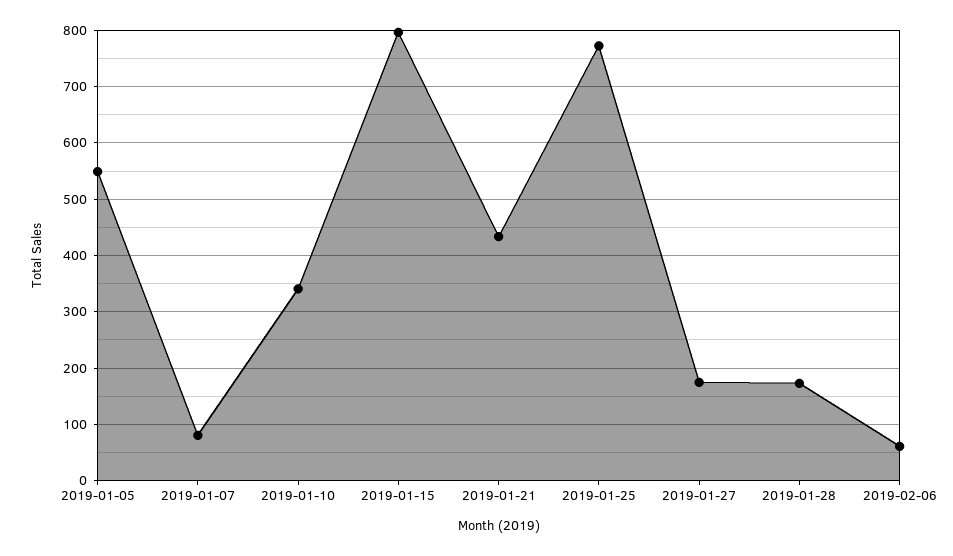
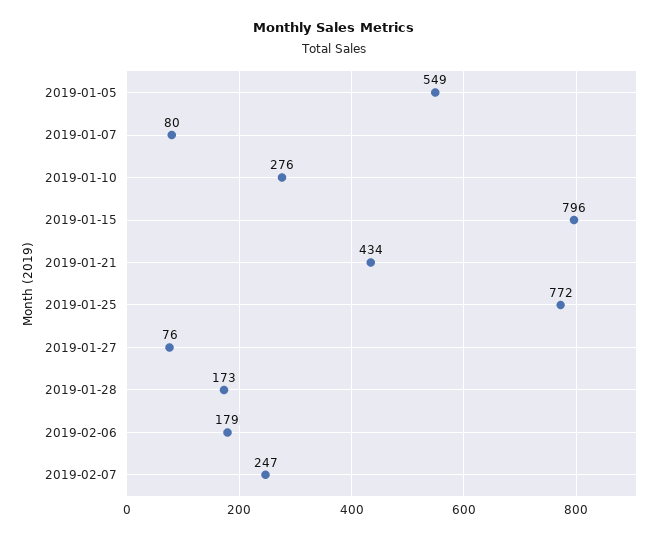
2019-01-10: 340 -> 276
2019-01-27: 180 -> 76
2019-02-06: 60 -> 179
2019-02-07: none -> 247

